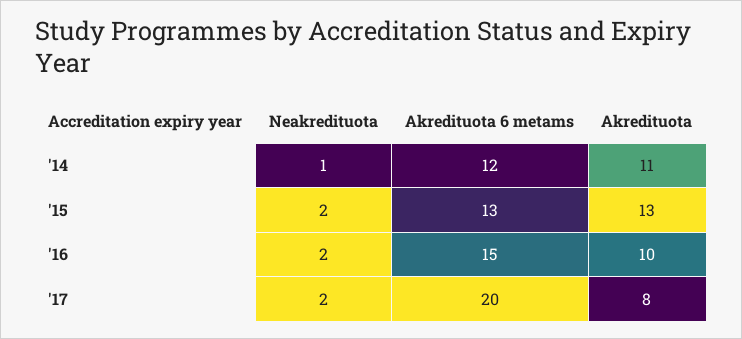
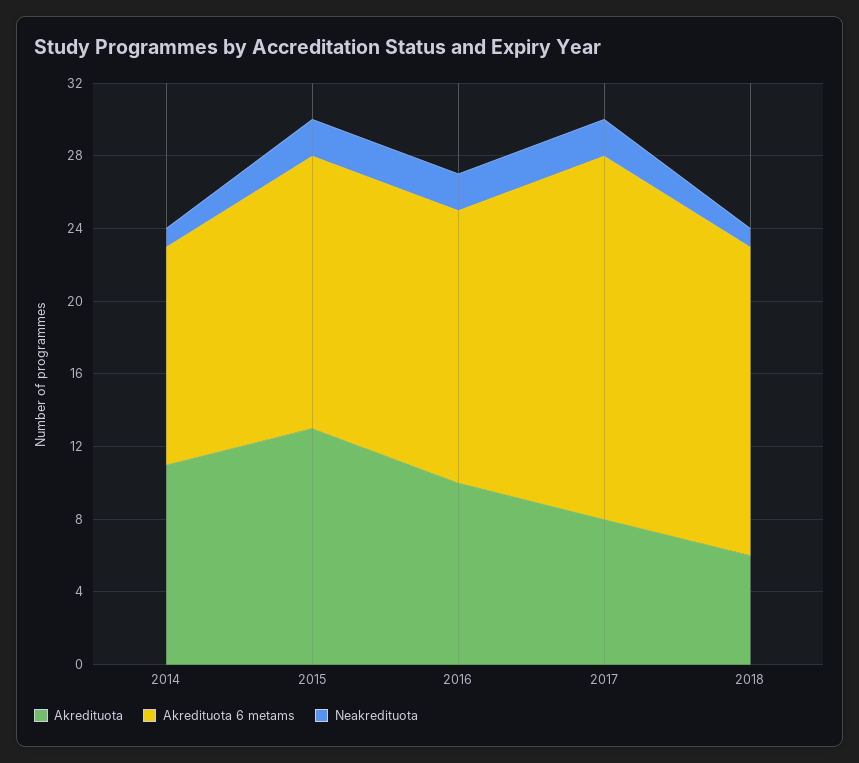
Akredituota 6 metams, '15: 13 -> 15
Akredituota, 2018: none -> 6
Akredituota 6 metams, 2018: none -> 17
Neakredituota, 2018: none -> 1

